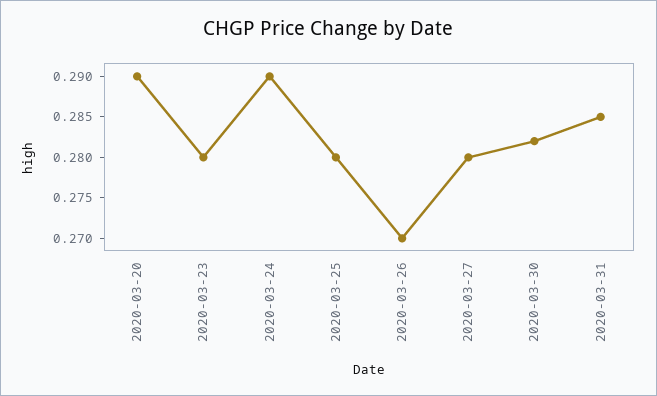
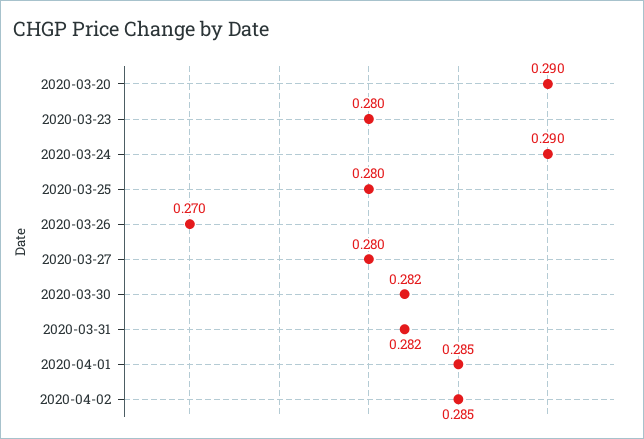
2020-03-31: 0.285 -> 0.282
2020-04-01: none -> 0.285
2020-04-02: none -> 0.285

